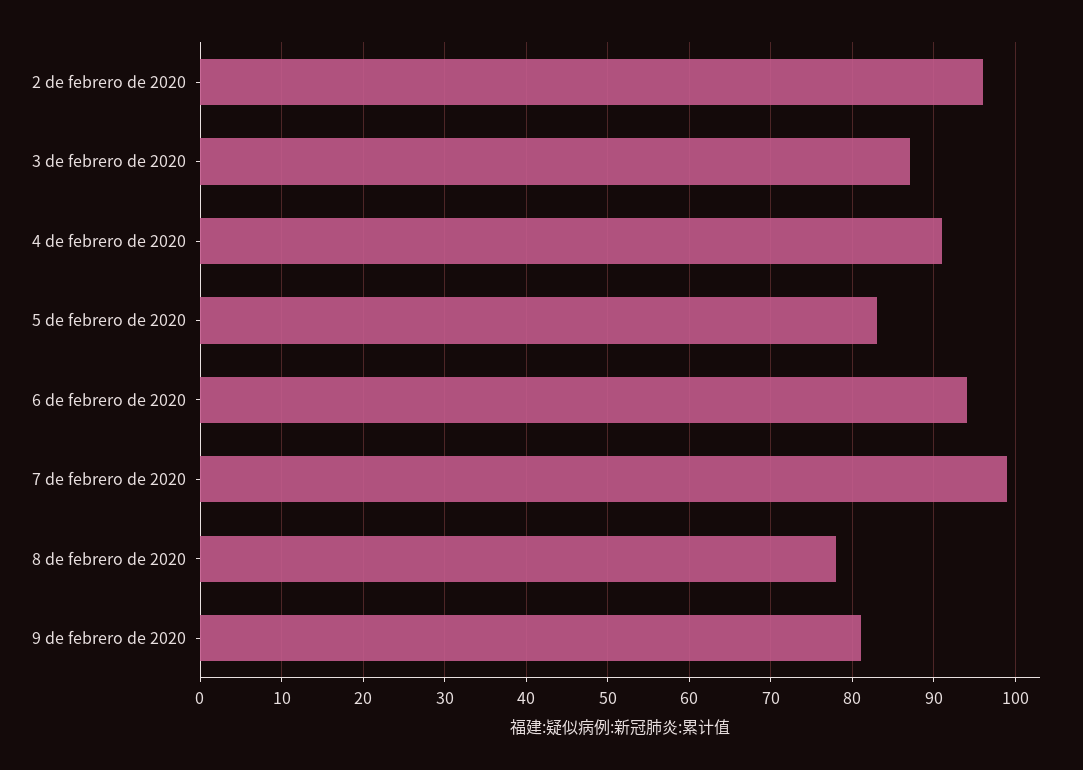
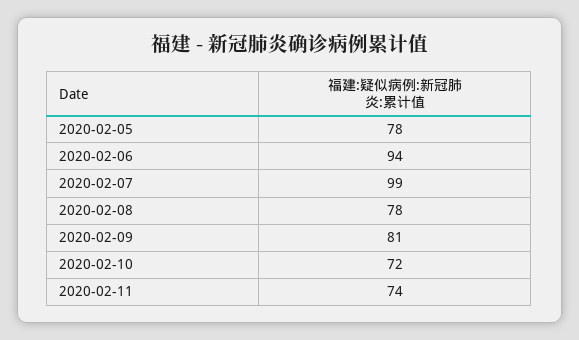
2 de febrero de 2020: 96 -> none
3 de febrero de 2020: 87 -> none
4 de febrero de 2020: 91 -> none
5 de febrero de 2020: 83 -> 78
2020-02-10: none -> 72
2020-02-11: none -> 74

